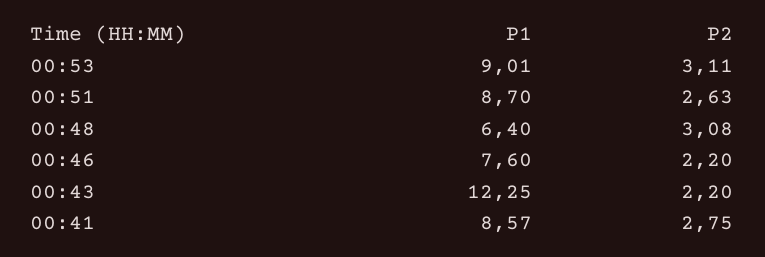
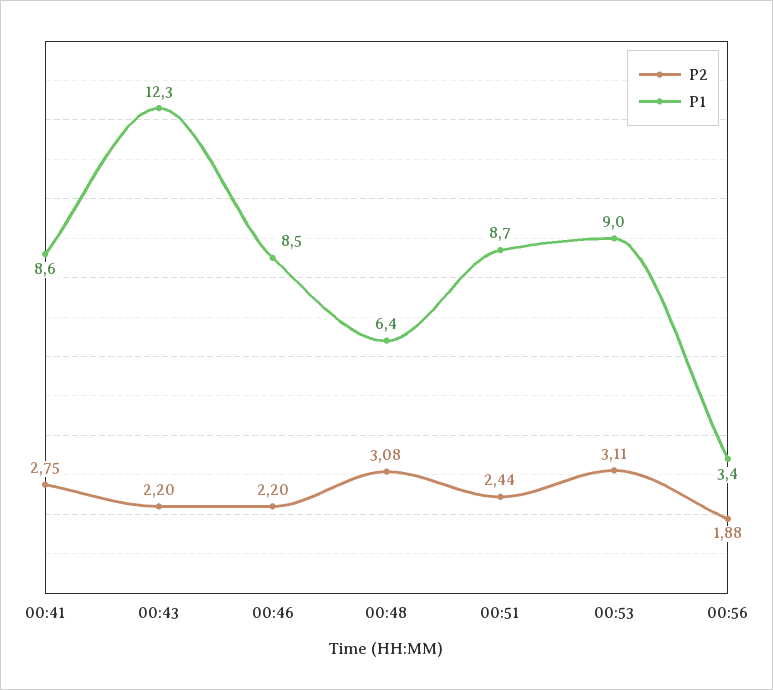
P2, 00:51: 2.63 -> 2.44
P1, 00:46: 7.6 -> 8.5
P2, 00:56: none -> 1.88
P1, 00:56: none -> 3.4

